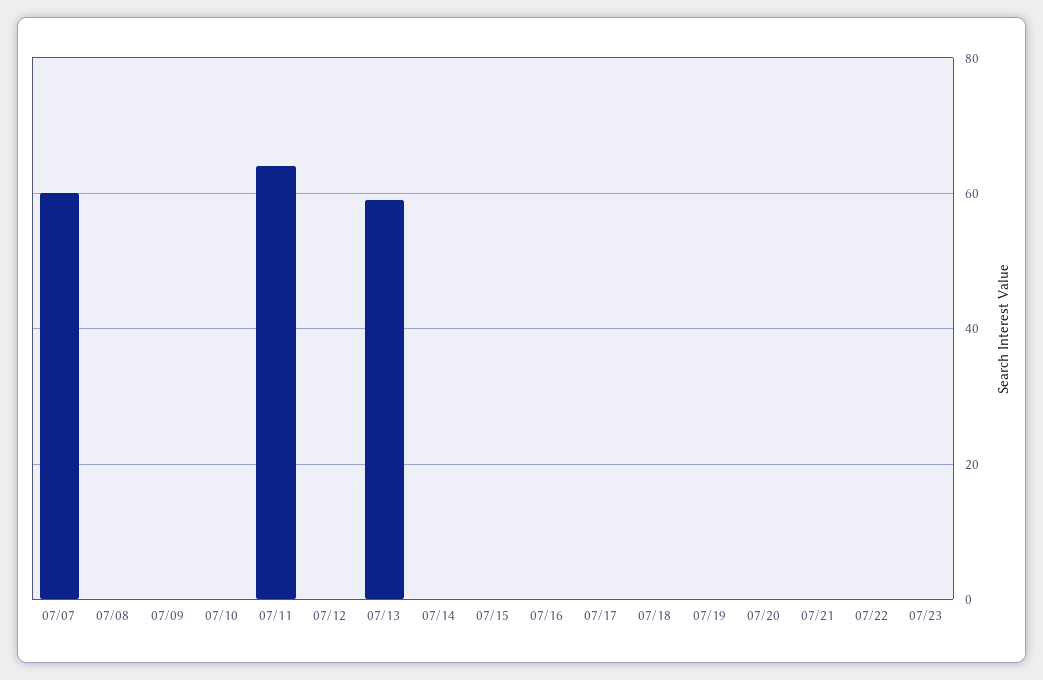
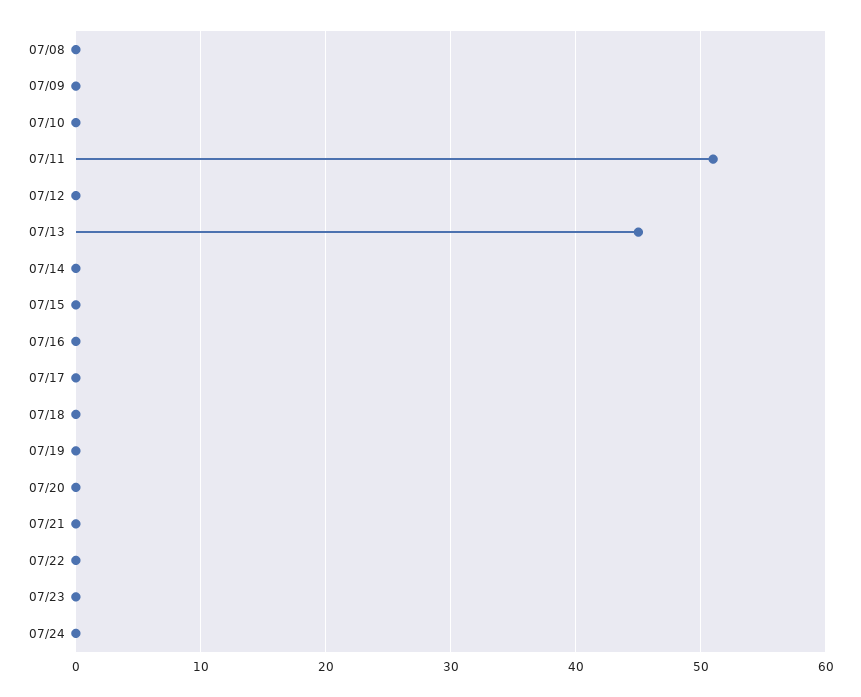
07/07: 60 -> none
07/11: 65 -> 51
07/13: 60 -> 45
07/24: none -> 0

